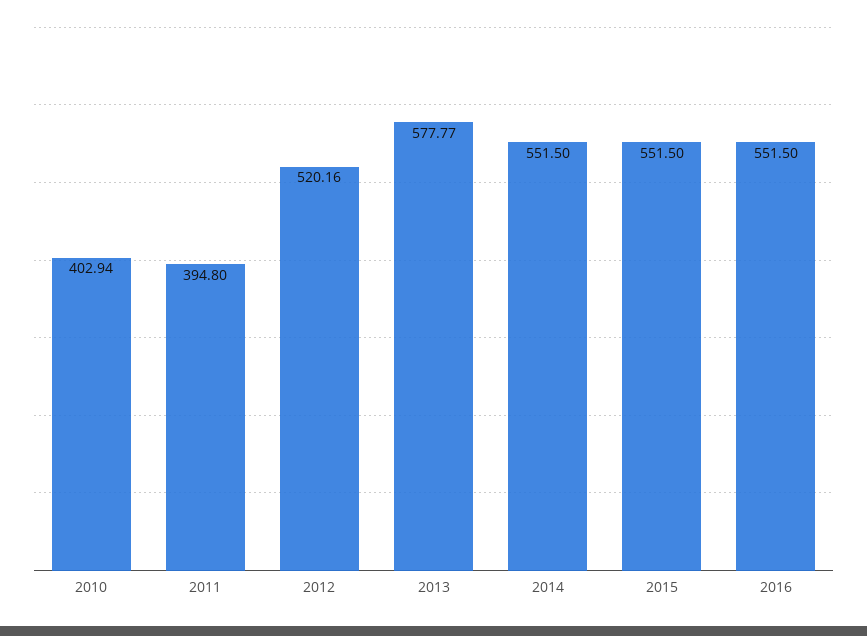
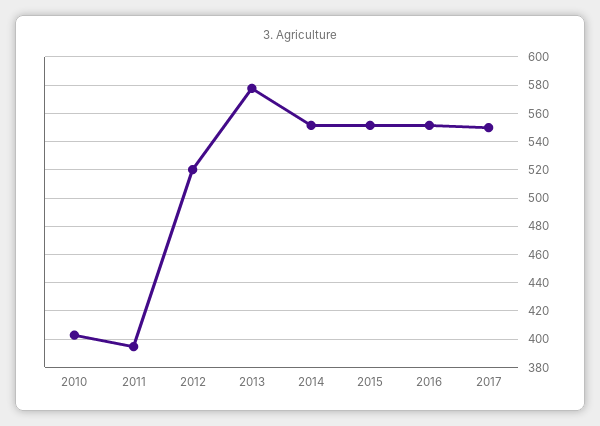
2017: none -> 550

